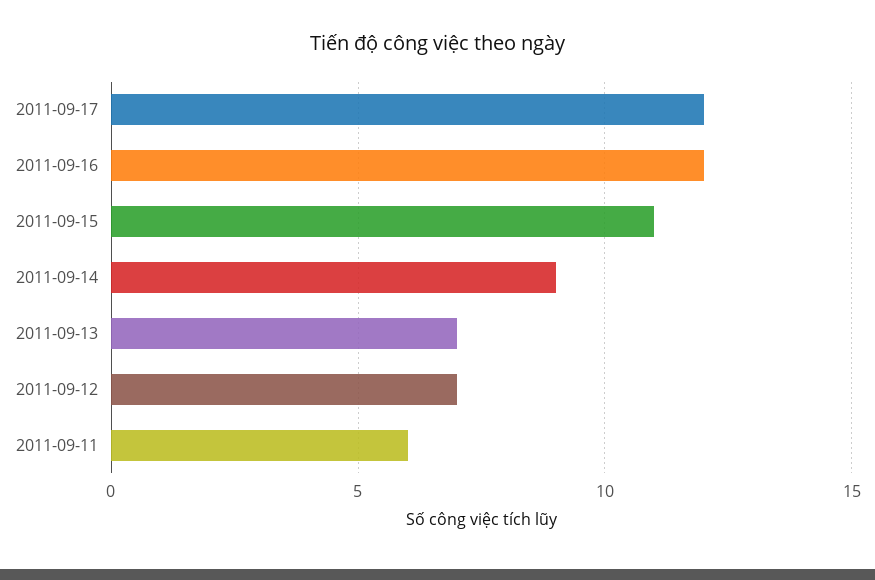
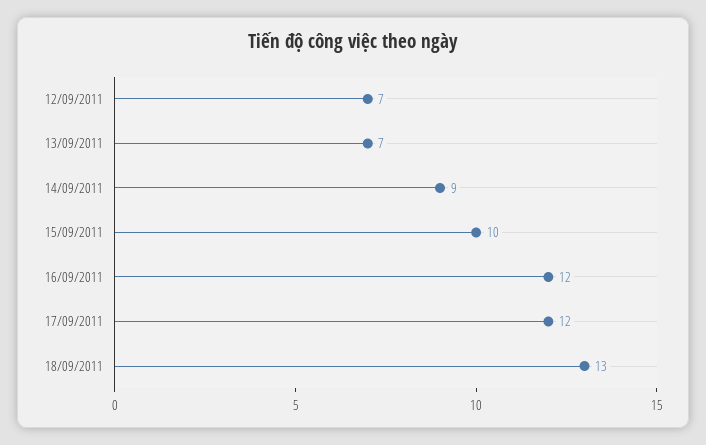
2011-09-15: 11 -> 10
2011-09-11: 6 -> none
18/09/2011: none -> 13

